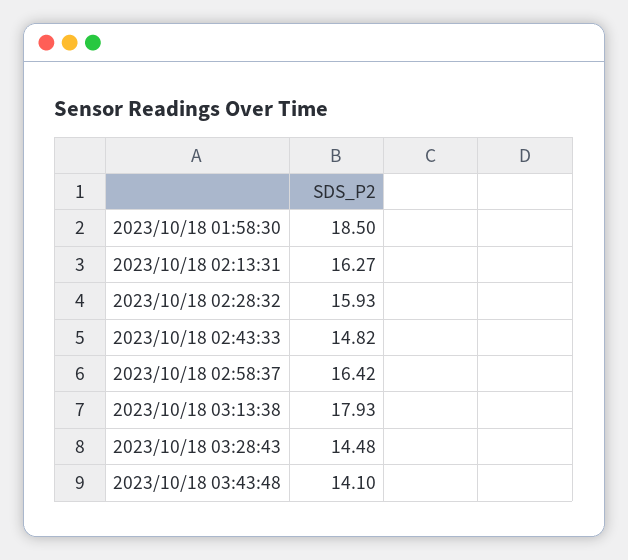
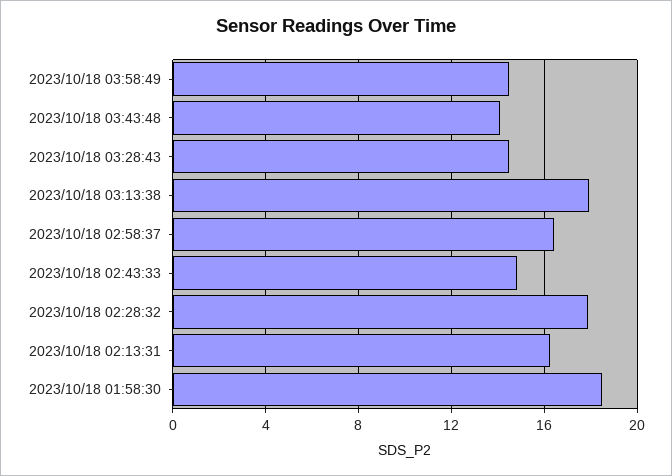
2023/10/18 02:28:32: 15.93 -> 18
2023/10/18 03:58:49: none -> 14.5

